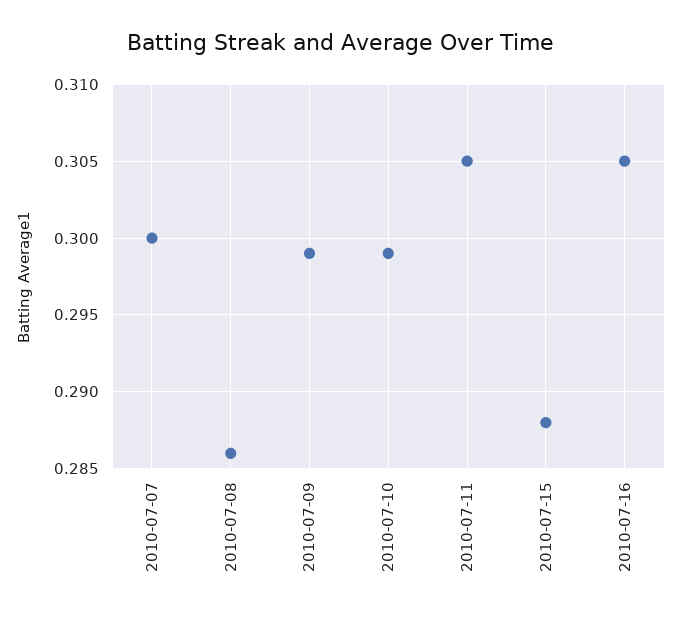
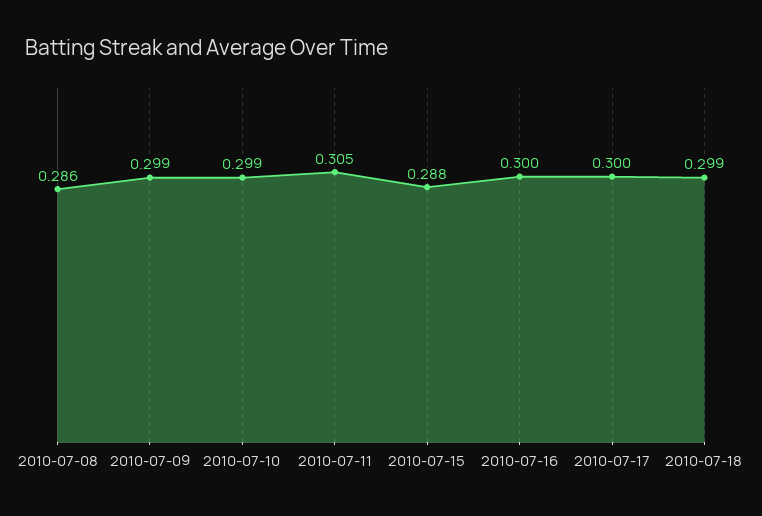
2010-07-07: 0.3 -> none
2010-07-16: 0.305 -> 0.3
2010-07-17: none -> 0.3
2010-07-18: none -> 0.299

